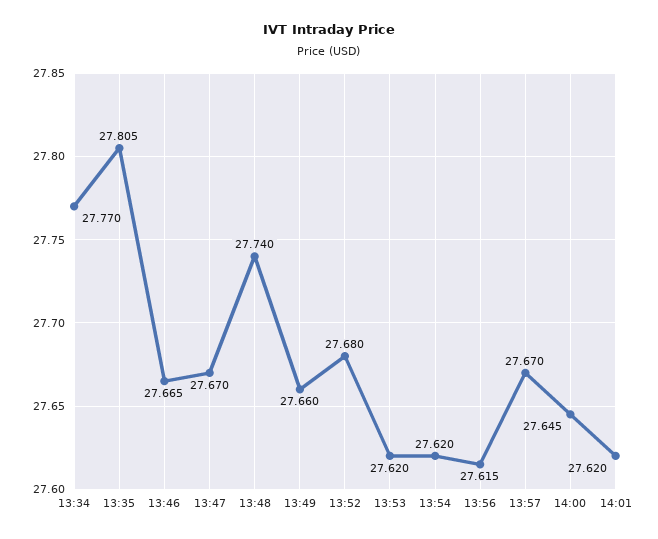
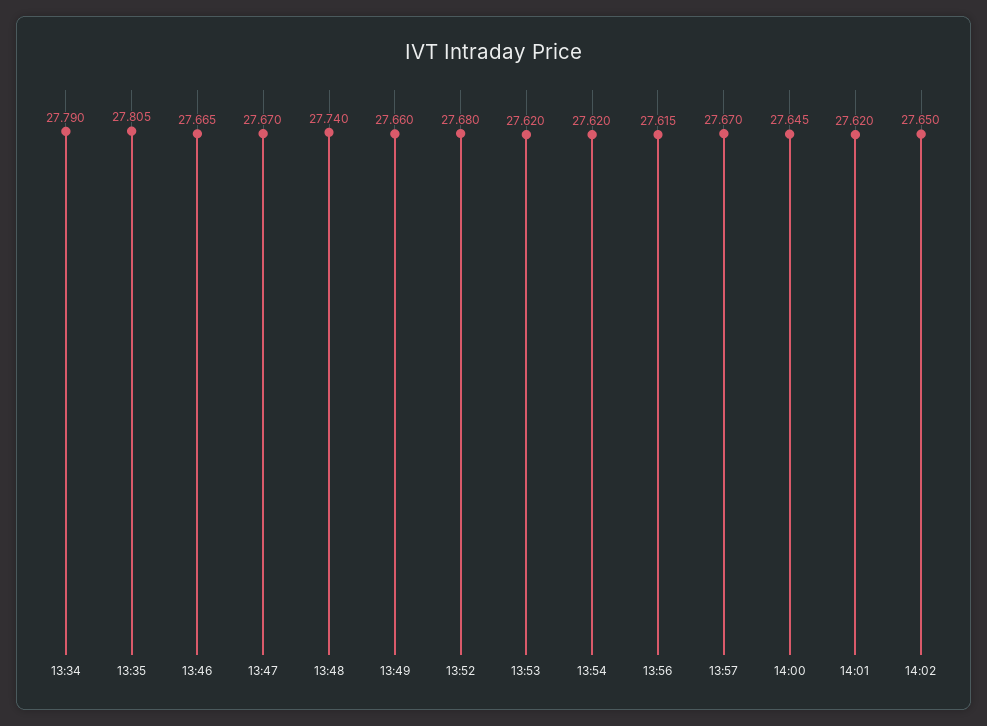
13:34: 27.77 -> 27.79
14:02: none -> 27.65

